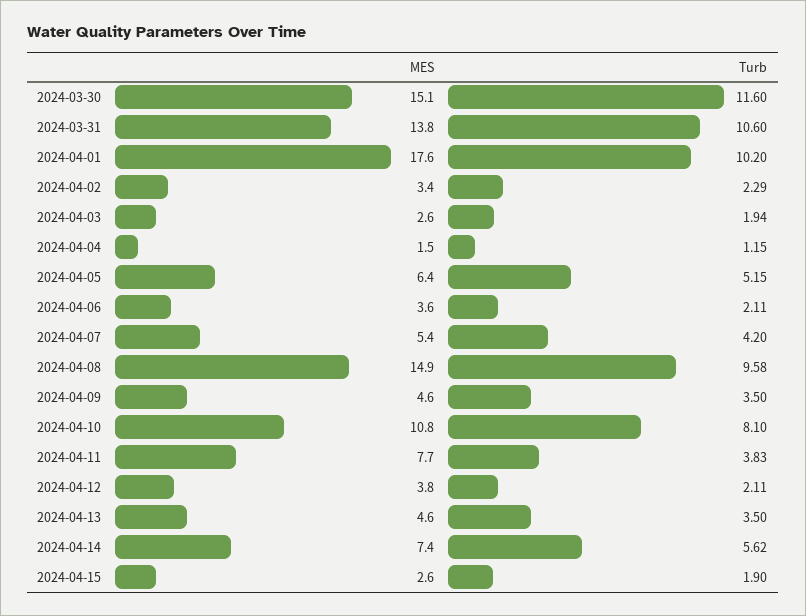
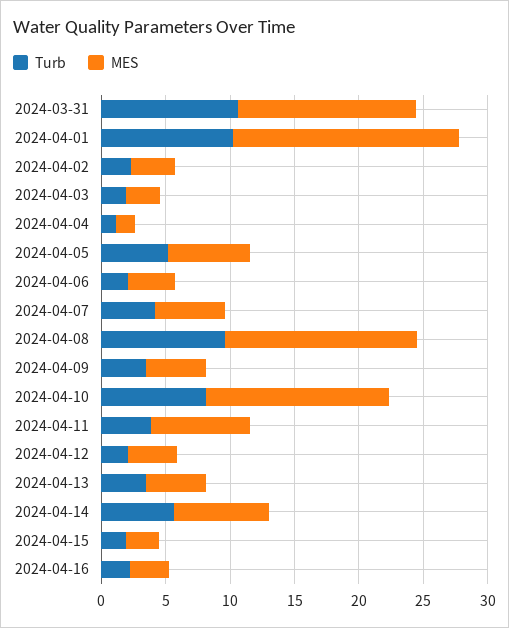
MES, 2024-03-30: 15.1 -> none
Turb, 2024-03-30: 11.6 -> none
MES, 2024-04-10: 10.8 -> 14
Turb, 2024-04-16: none -> 2
MES, 2024-04-16: none -> 3

